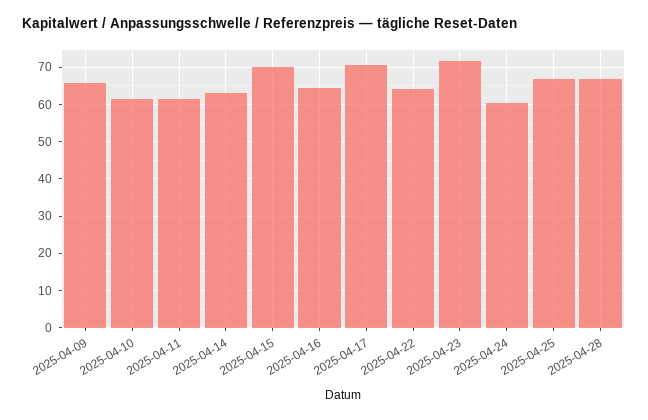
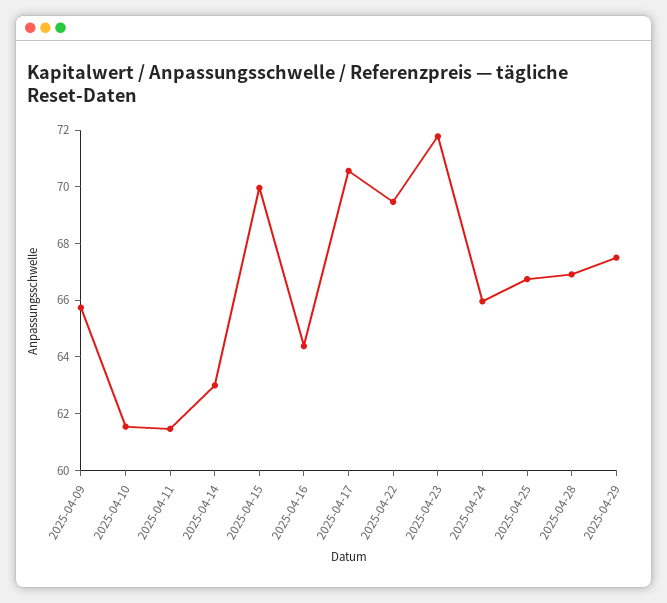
2025-04-22: 64 -> 69.5
2025-04-24: 60 -> 66
2025-04-29: none -> 67.5

